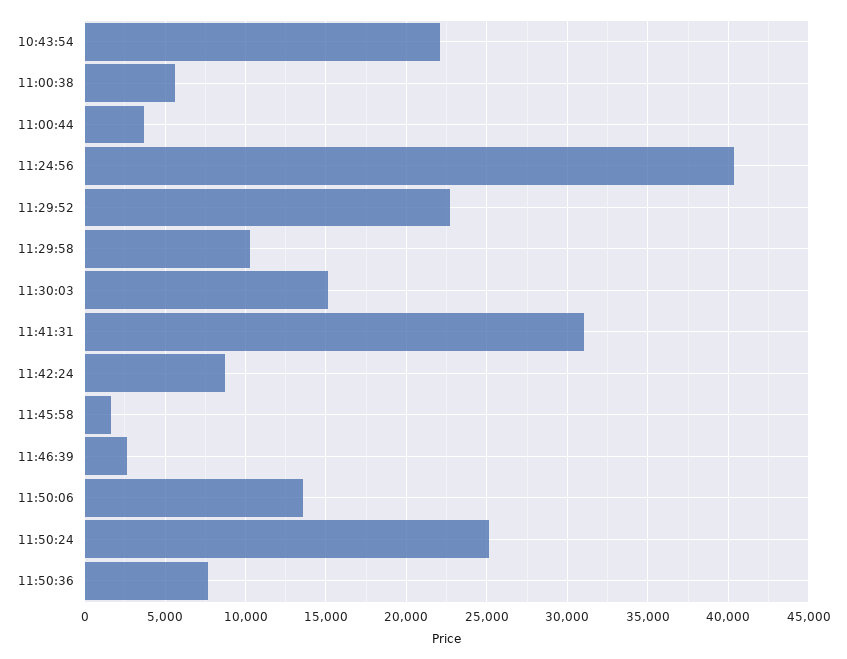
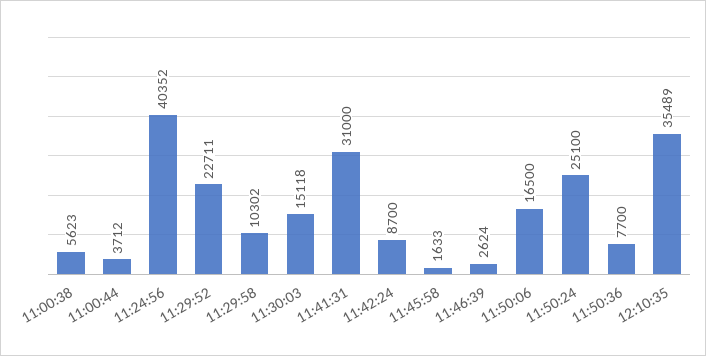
10:43:54: 22000 -> none
11:50:06: 13500 -> 16500
12:10:35: none -> 35489

